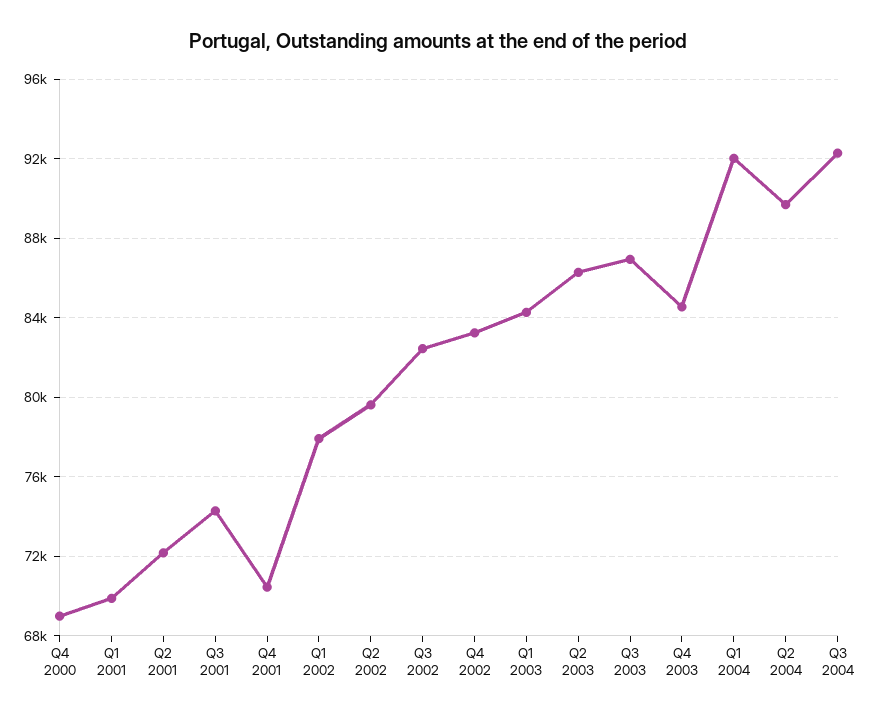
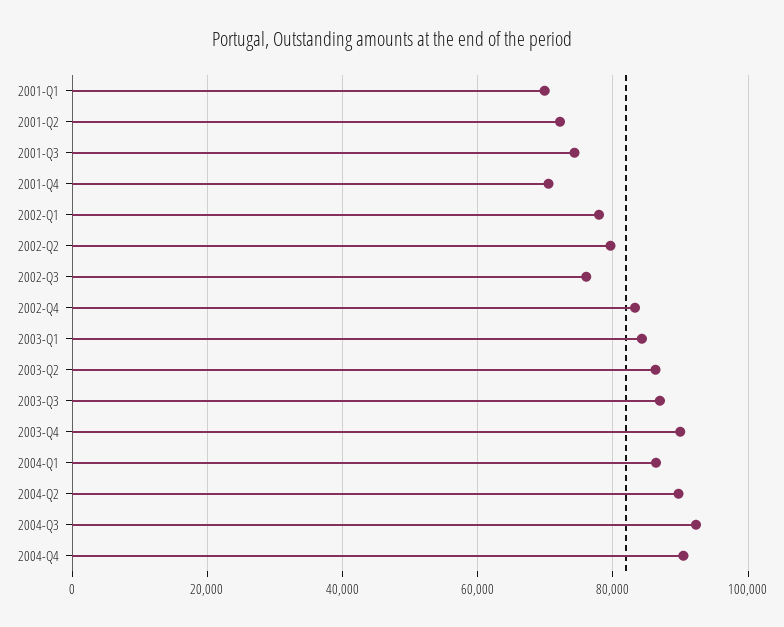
Q4 2000: 69000 -> none
Q3 2002: 82500 -> 76000
Q4 2003: 84500 -> 90000
Q1 2004: 92000 -> 86000
2004-Q4: none -> 90000

